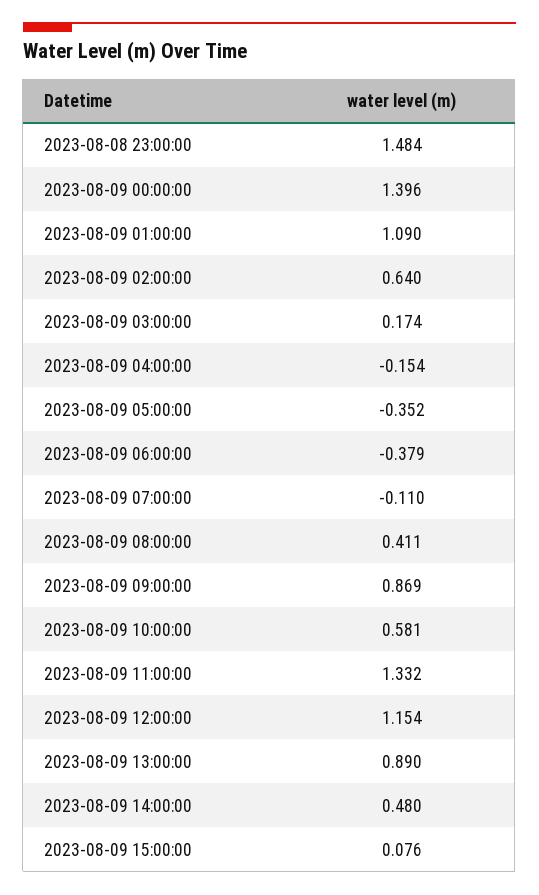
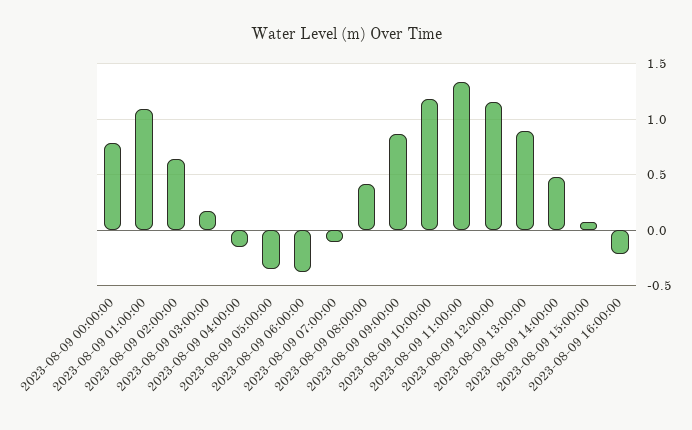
2023-08-08 23:00:00: 1.484 -> none
2023-08-09 00:00:00: 1.396 -> 0.8
2023-08-09 10:00:00: 0.581 -> 1.2
2023-08-09 16:00:00: none -> -0.2

